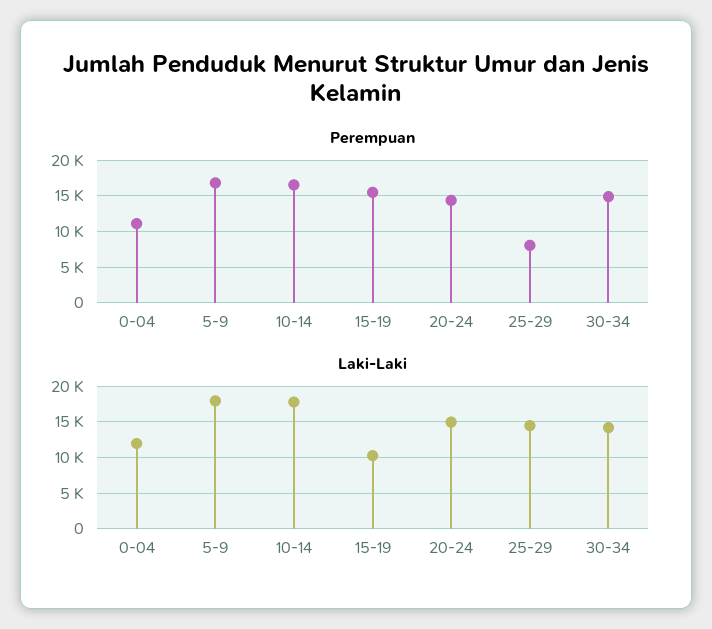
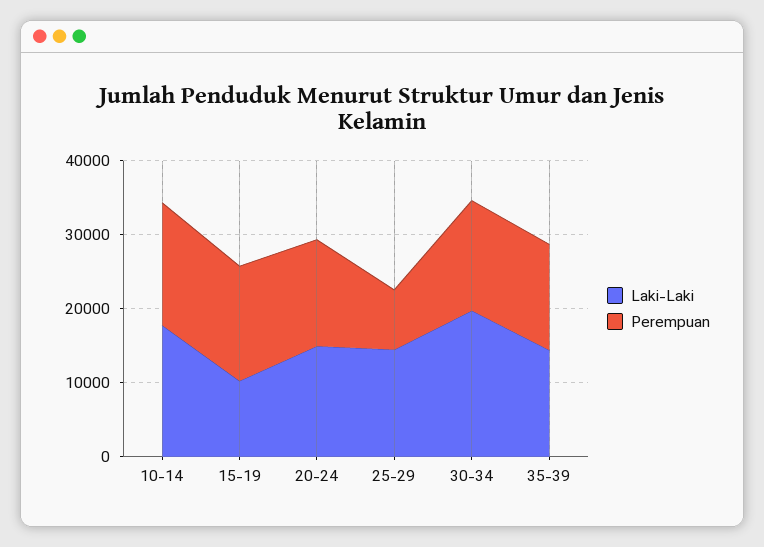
Perempuan, 0-04: 11000 -> none
Perempuan, 5-9: 17000 -> none
Laki-Laki, 0-04: 12000 -> none
Laki-Laki, 5-9: 18000 -> none
Laki-Laki, 30-34: 14000 -> 20000
Laki-Laki, 35-39: none -> 14000
Perempuan, 35-39: none -> 14000

